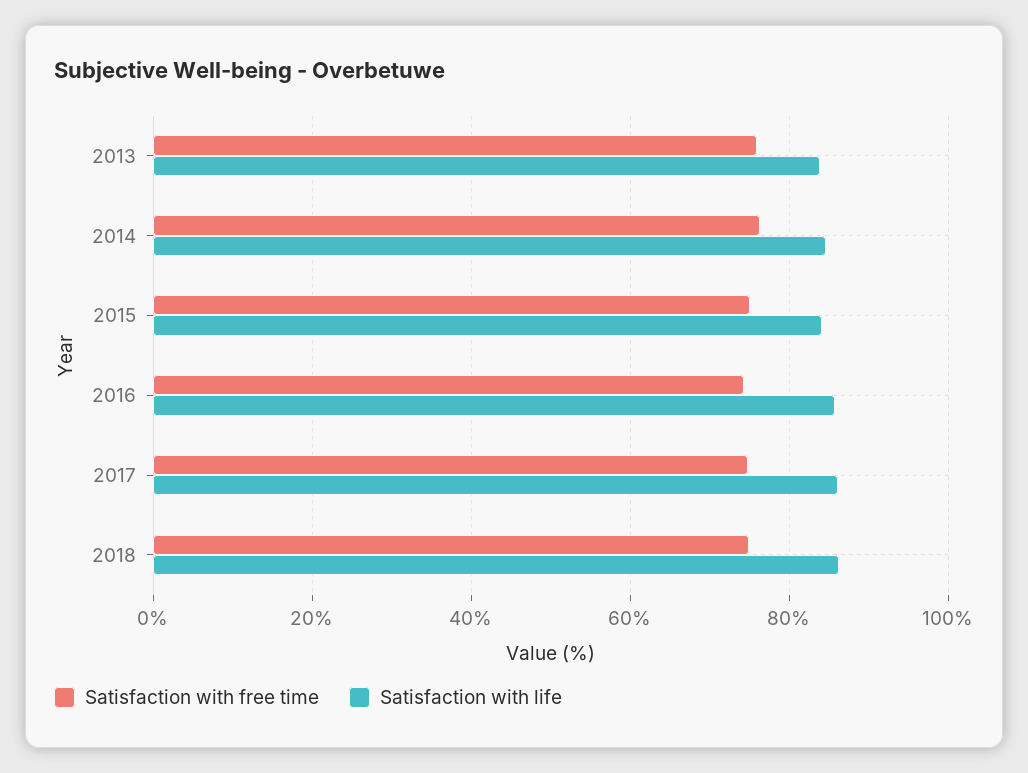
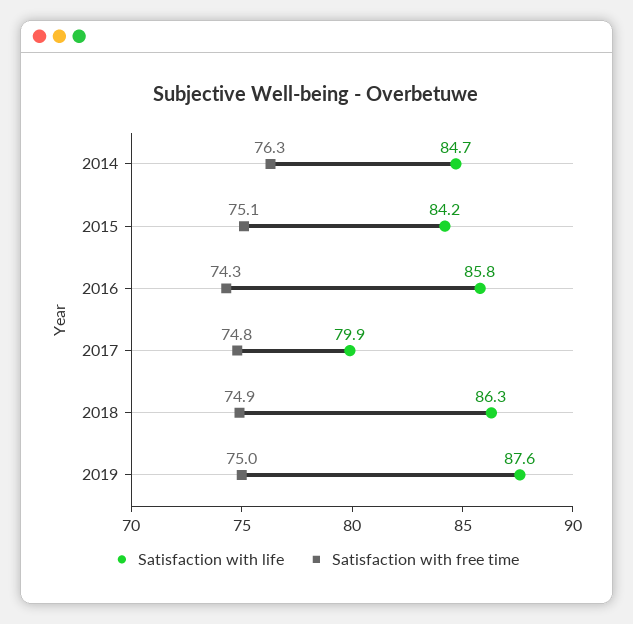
Satisfaction with free time, 2013: 76 -> none
Satisfaction with life, 2013: 84 -> none
Satisfaction with life, 2017: 86 -> 79.9
Satisfaction with life, 2019: none -> 87.6
Satisfaction with free time, 2019: none -> 75

